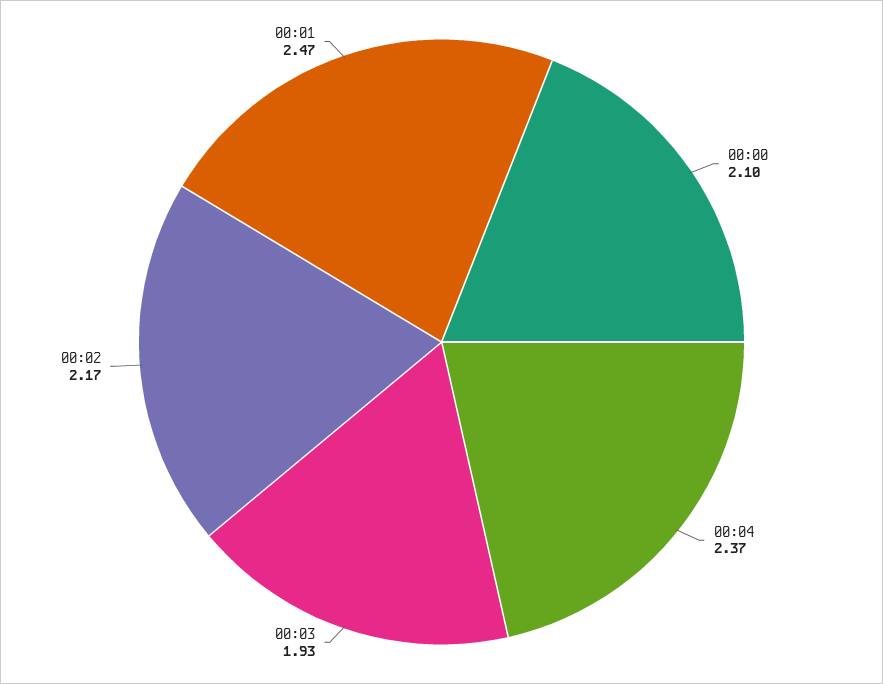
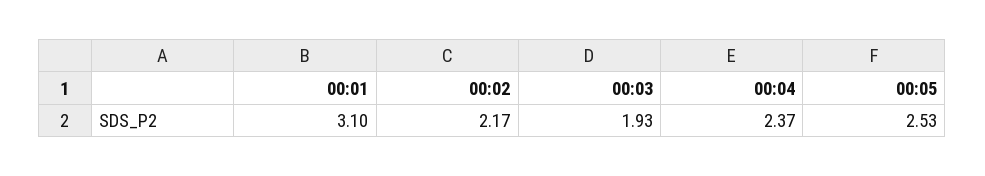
00:00: 2.1 -> none
00:01: 2.47 -> 3.1
00:05: none -> 2.53

